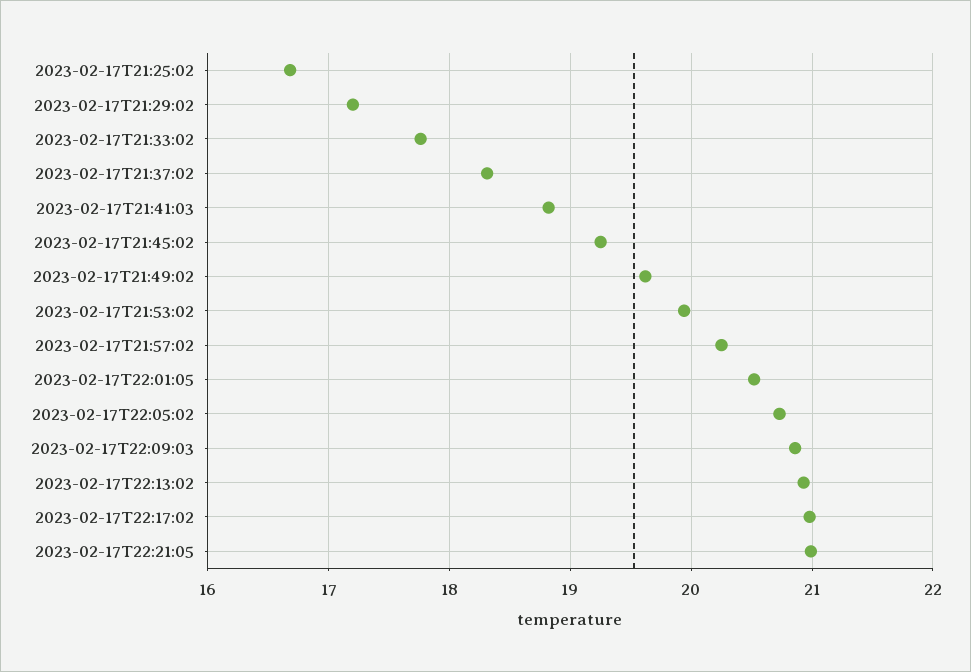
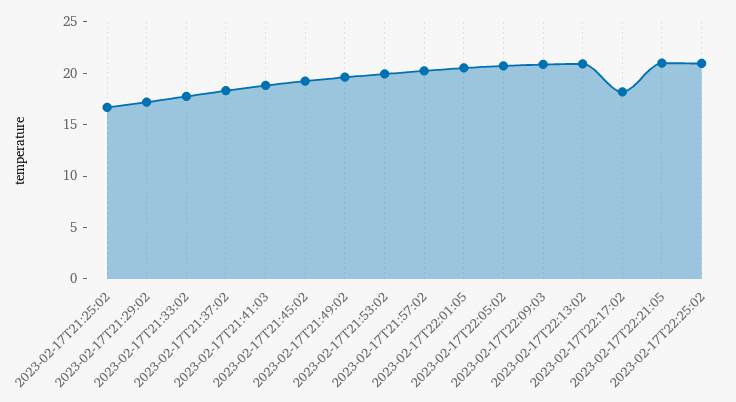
2023-02-17T22:17:02: 21 -> 18
2023-02-17T22:25:02: none -> 21

